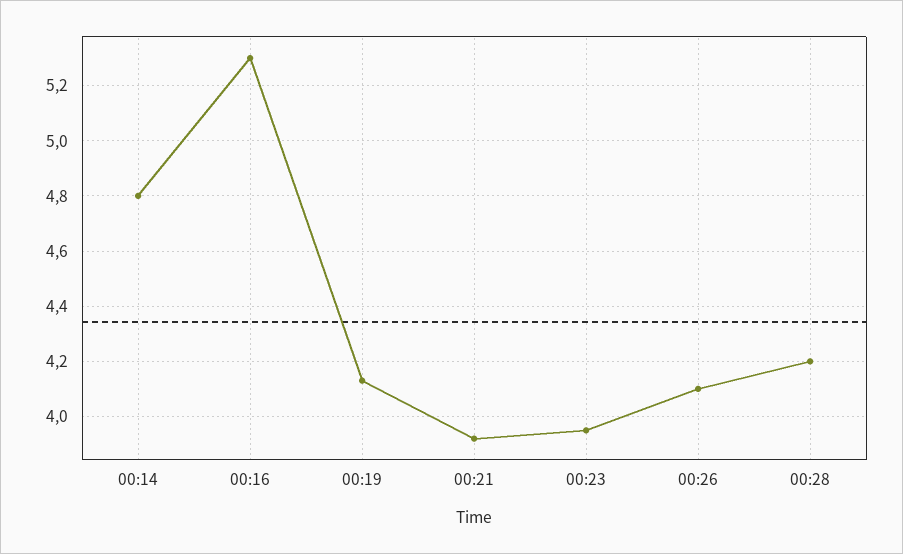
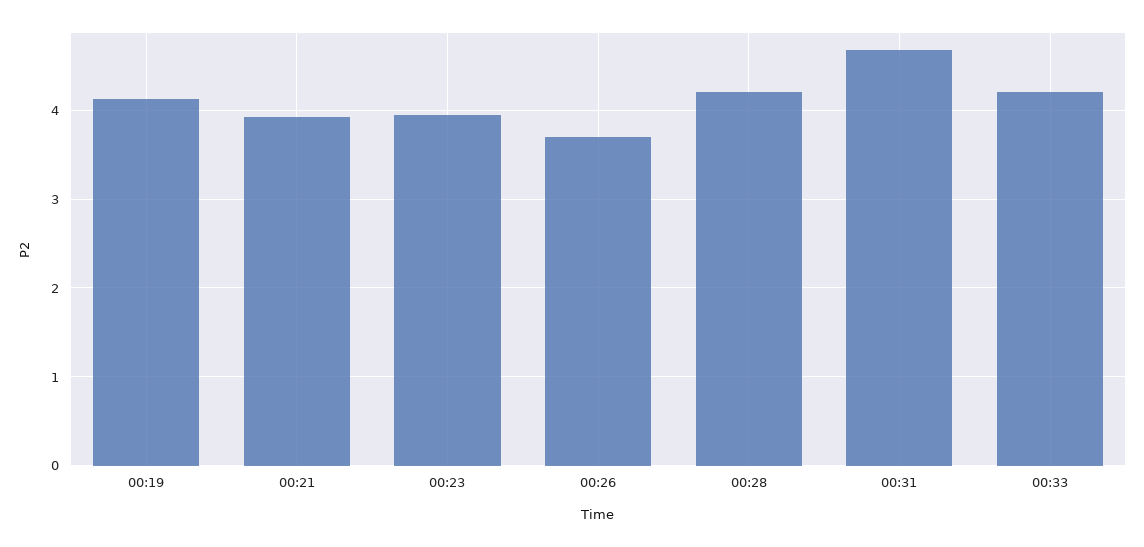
00:14: 4.8 -> none
00:16: 5.3 -> none
00:26: 4.1 -> 3.7
00:31: none -> 4.7
00:33: none -> 4.2

